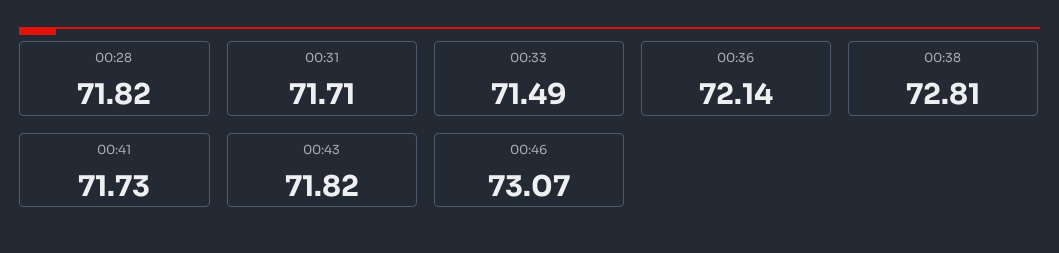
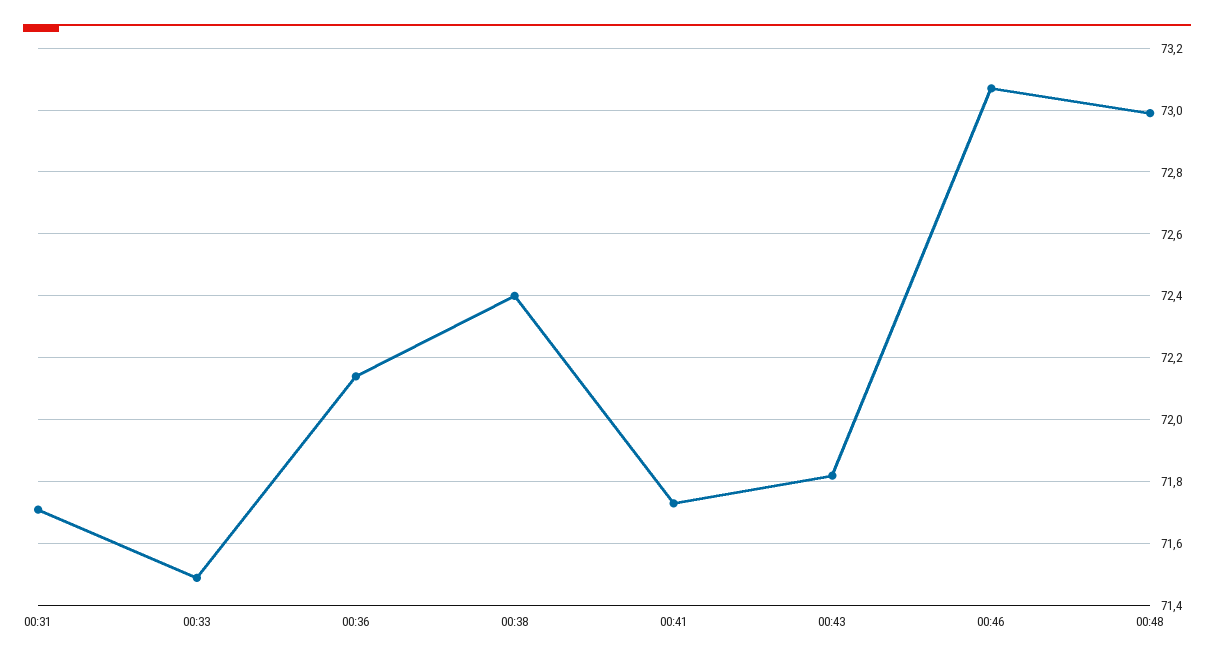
00:28: 71.82 -> none
00:38: 72.81 -> 72.4
00:48: none -> 73

